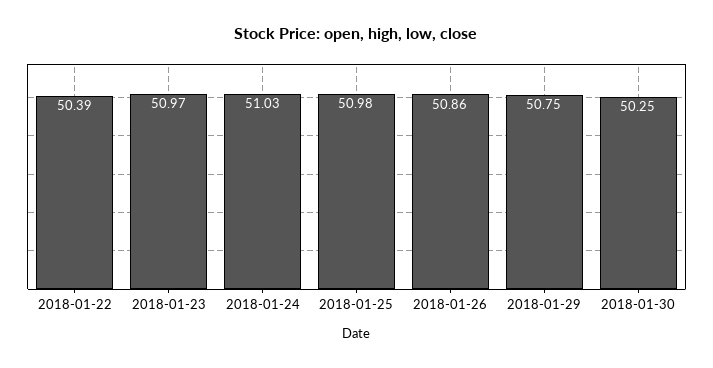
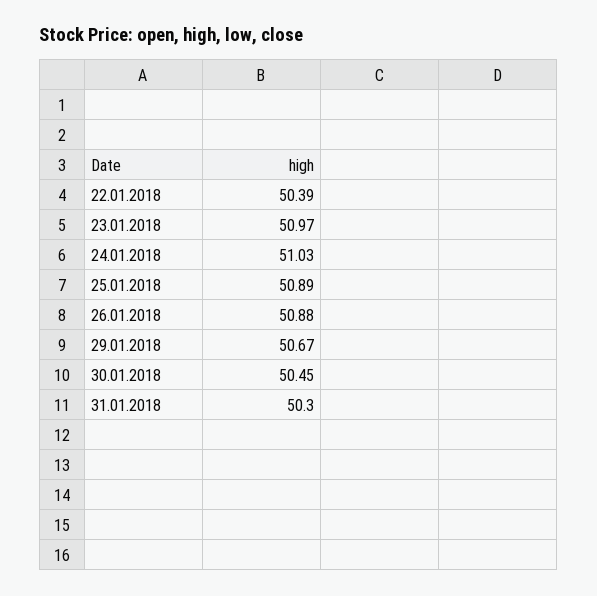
2018-01-25: 50.98 -> 50.89
2018-01-26: 50.86 -> 50.88
2018-01-29: 50.75 -> 50.67
2018-01-30: 50.25 -> 50.45
31.01.2018: none -> 50.3

